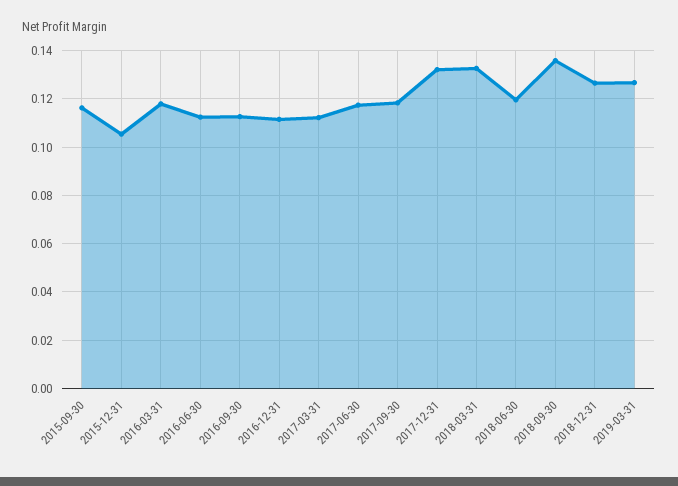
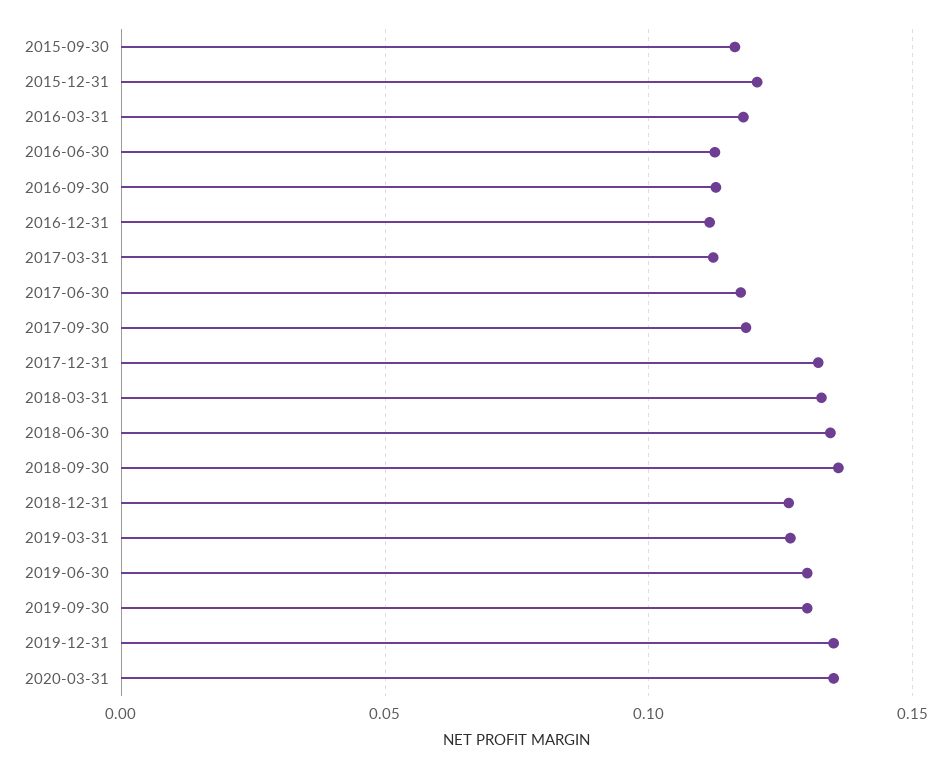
2015-12-31: 0.105 -> 0.12
2018-06-30: 0.12 -> 0.135
2019-06-30: none -> 0.13
2019-09-30: none -> 0.13
2019-12-31: none -> 0.135
2020-03-31: none -> 0.135

